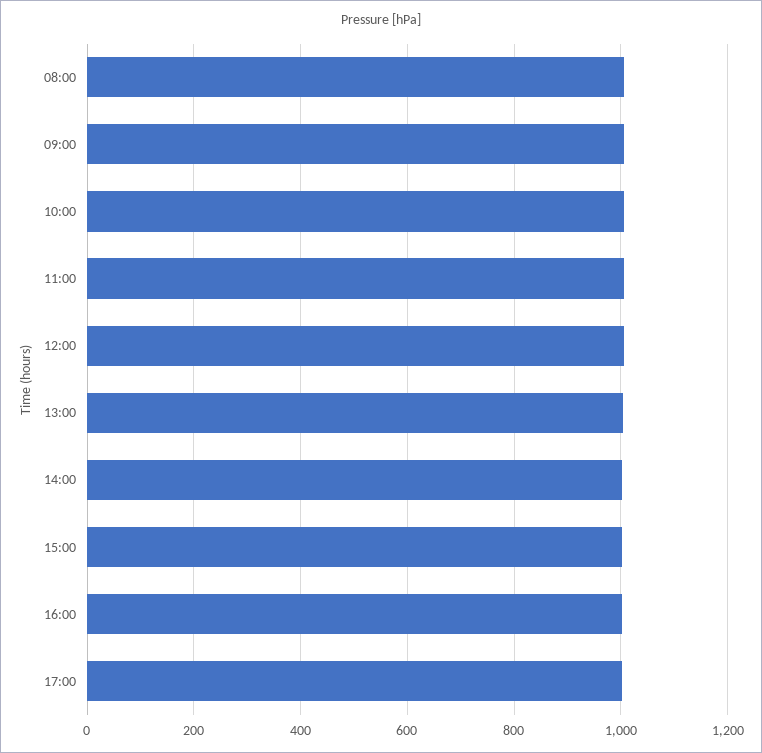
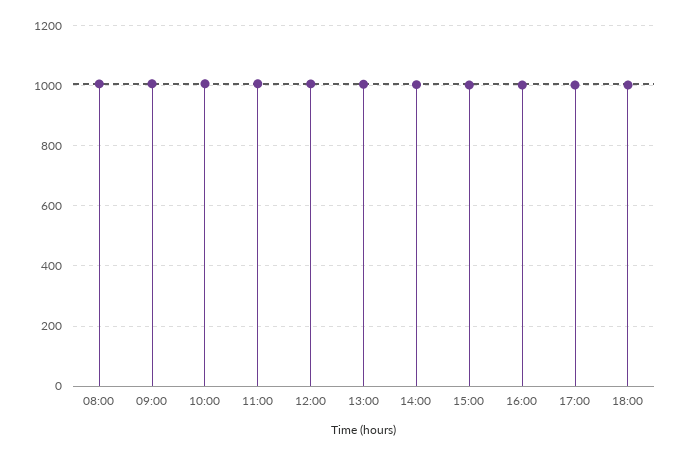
18:00: none -> 1000

